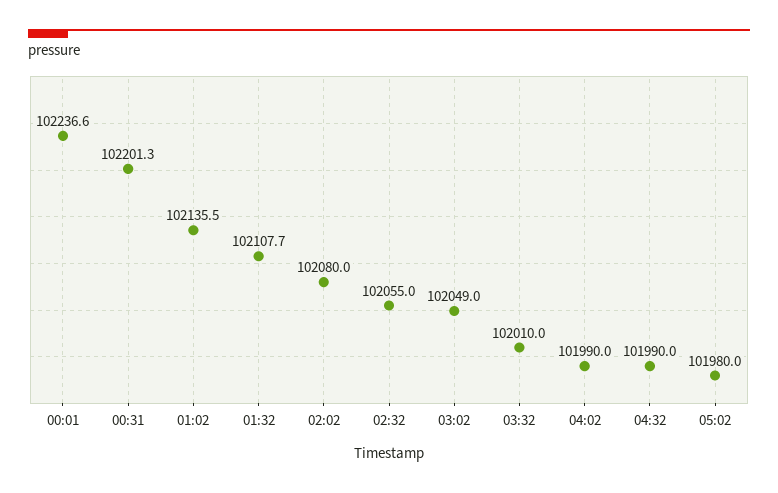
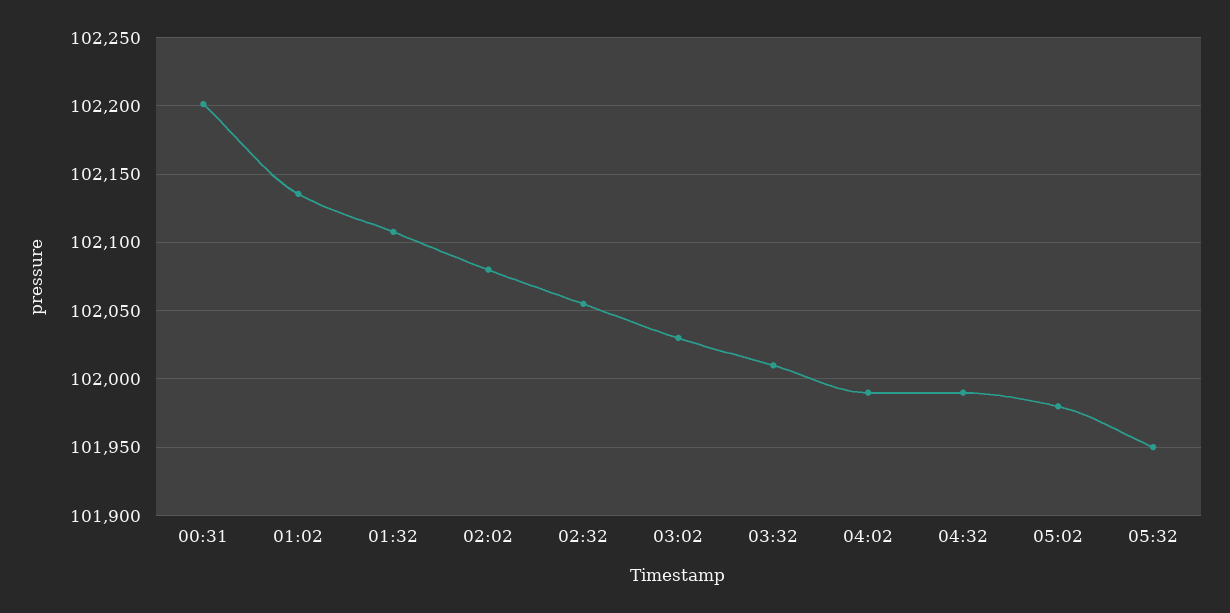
00:01: 102236.6 -> none
03:02: 102049 -> 102030
05:32: none -> 101950

